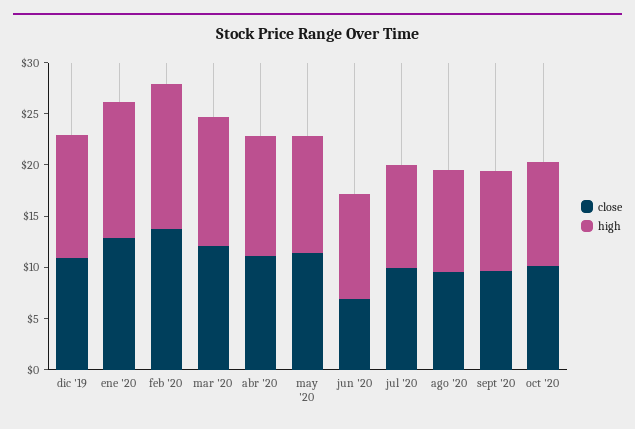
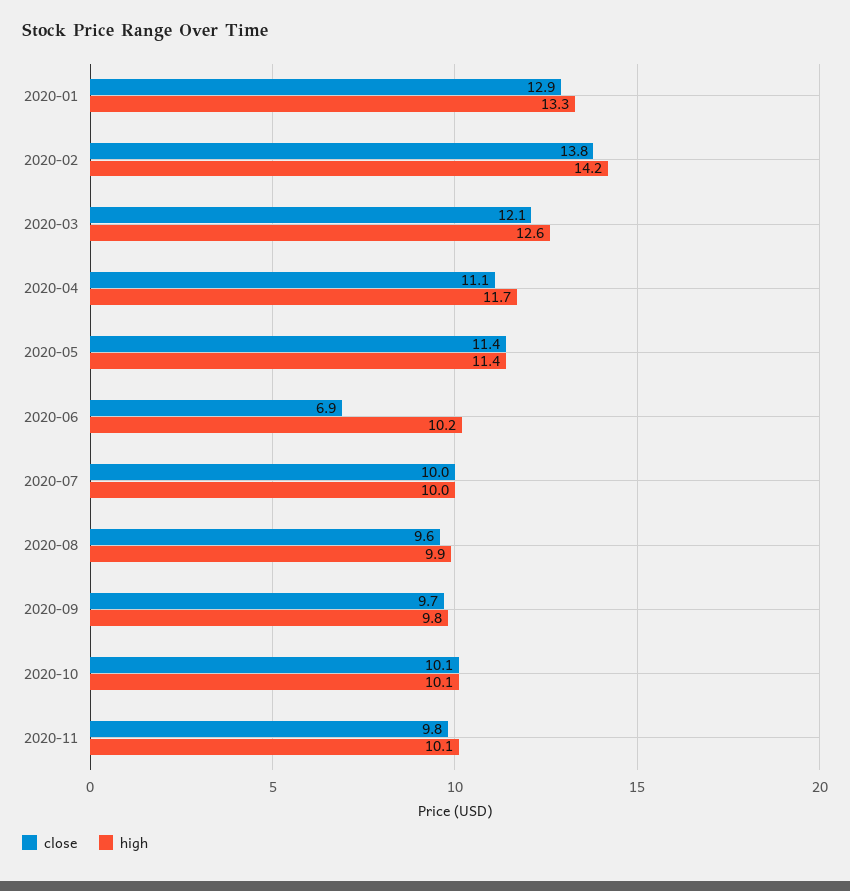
close, dic '19: 11 -> none
high, dic '19: 12 -> none
close, 2020-11: none -> 9.8
high, 2020-11: none -> 10.1

